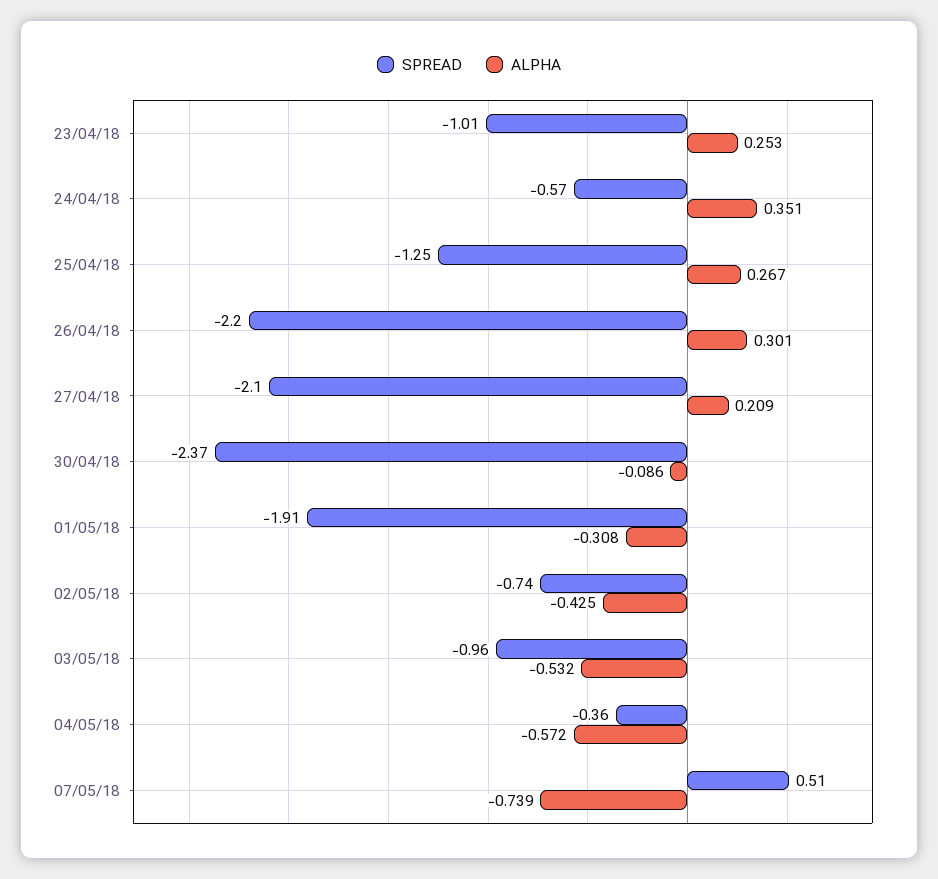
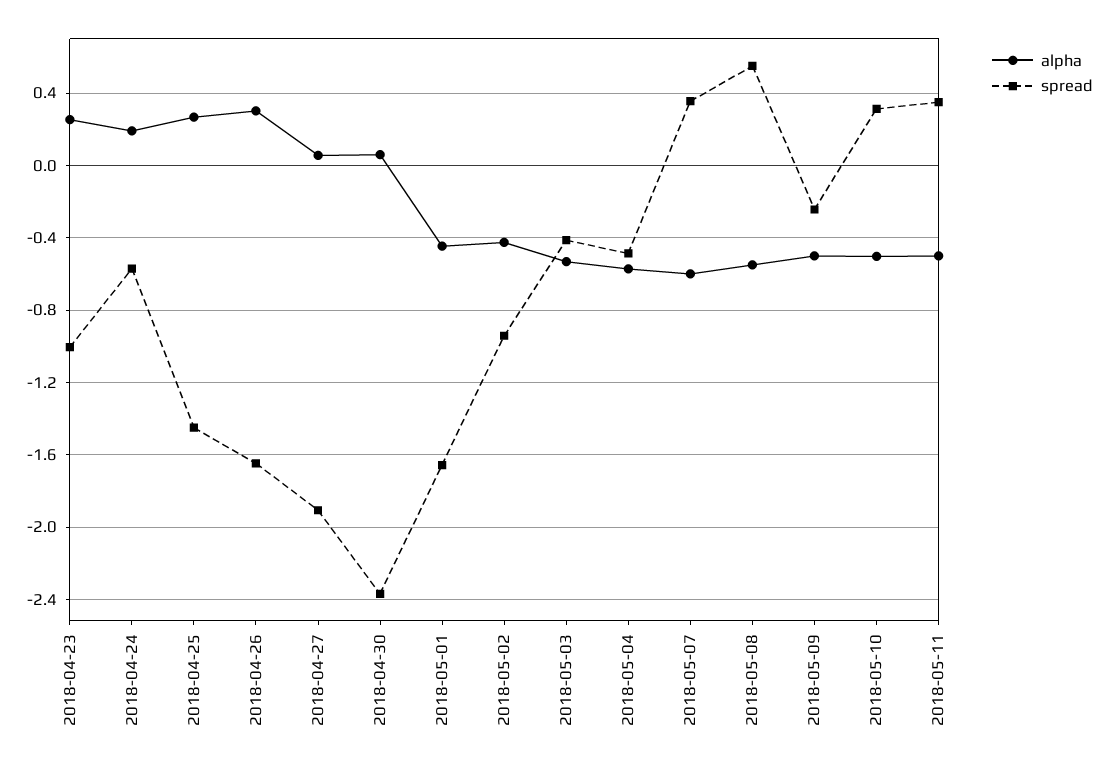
ALPHA, 24/04/18: 0.351 -> 0.2
SPREAD, 25/04/18: -1.25 -> -1.45
SPREAD, 26/04/18: -2.2 -> -1.65
SPREAD, 27/04/18: -2.1 -> -1.9
ALPHA, 27/04/18: 0.209 -> 0.05
ALPHA, 30/04/18: -0.086 -> 0.05
SPREAD, 01/05/18: -1.91 -> -1.65
ALPHA, 01/05/18: -0.308 -> -0.45
SPREAD, 02/05/18: -0.74 -> -0.95
SPREAD, 03/05/18: -0.96 -> -0.4
SPREAD, 04/05/18: -0.36 -> -0.5
SPREAD, 07/05/18: 0.51 -> 0.35
ALPHA, 07/05/18: -0.739 -> -0.6
ALPHA, 2018-05-08: none -> -0.55
SPREAD, 2018-05-08: none -> 0.55
ALPHA, 2018-05-09: none -> -0.5
SPREAD, 2018-05-09: none -> -0.25
ALPHA, 2018-05-10: none -> -0.5
SPREAD, 2018-05-10: none -> 0.3
ALPHA, 2018-05-11: none -> -0.5
SPREAD, 2018-05-11: none -> 0.35

